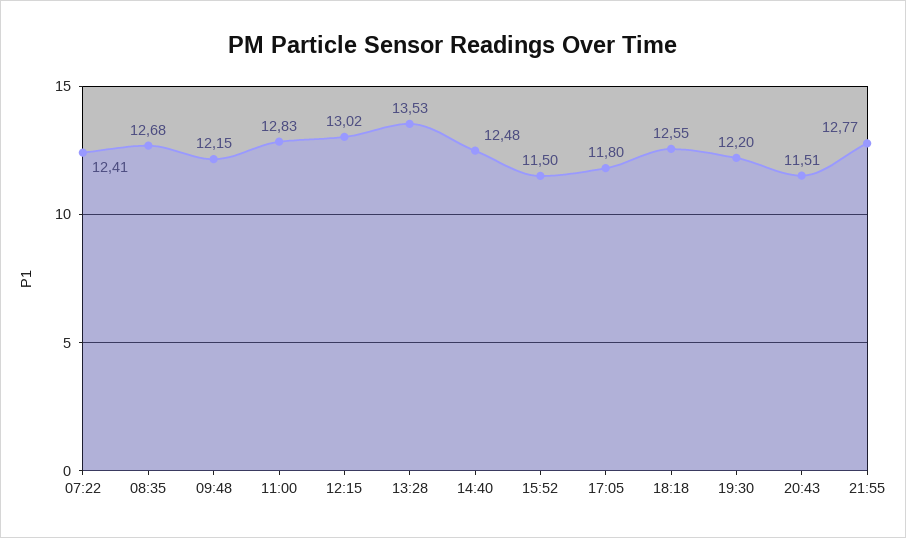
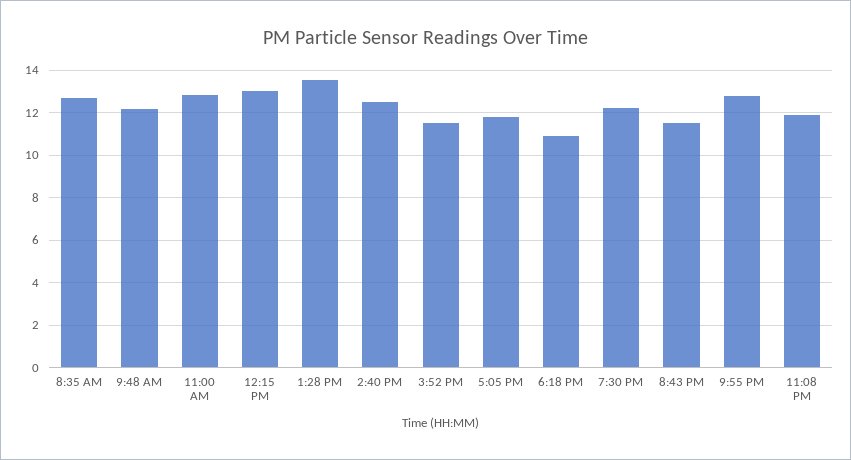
07:22: 12.41 -> none
18:18: 12.55 -> 11
11:08 PM: none -> 12

